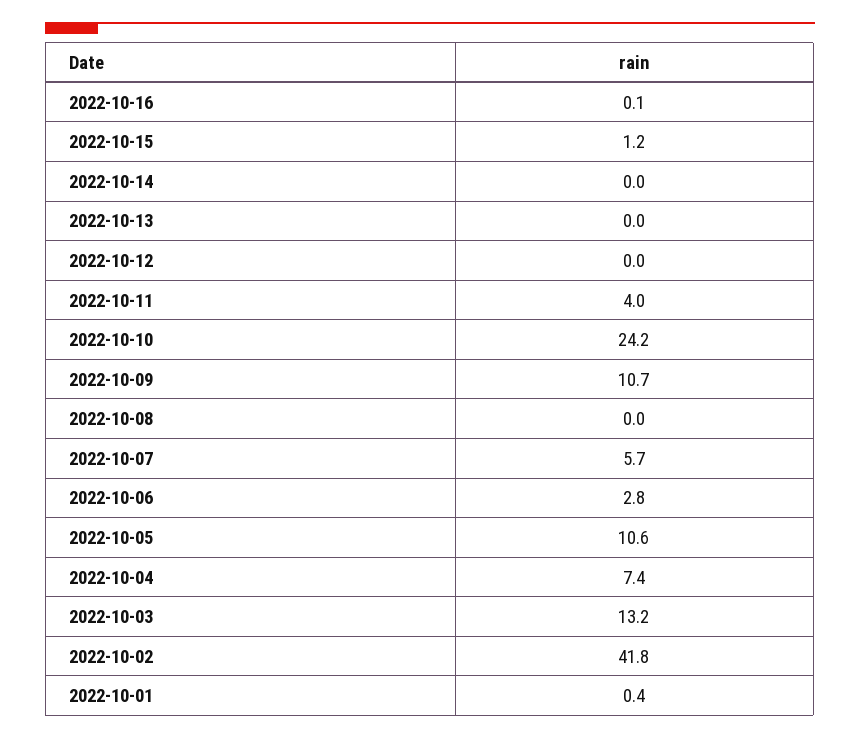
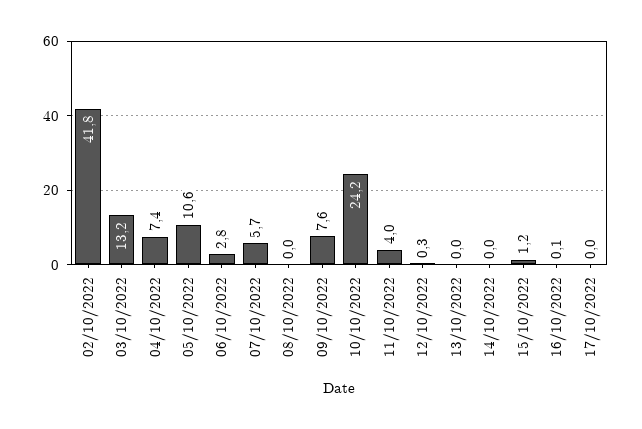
2022-10-12: 0 -> 0.3
2022-10-09: 10.7 -> 7.6
2022-10-01: 0.4 -> none
17/10/2022: none -> 0

